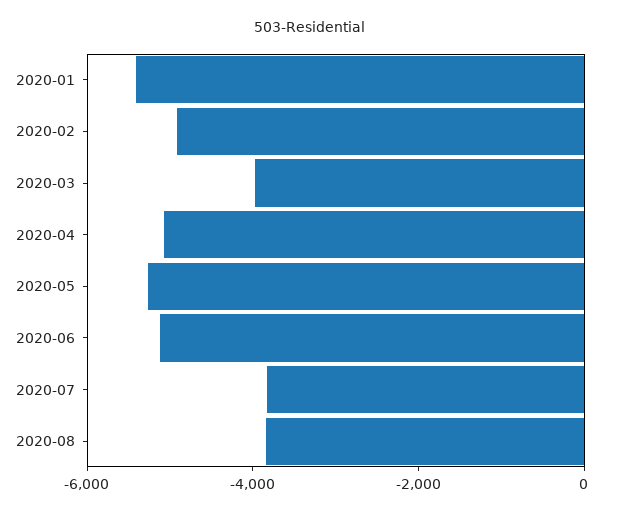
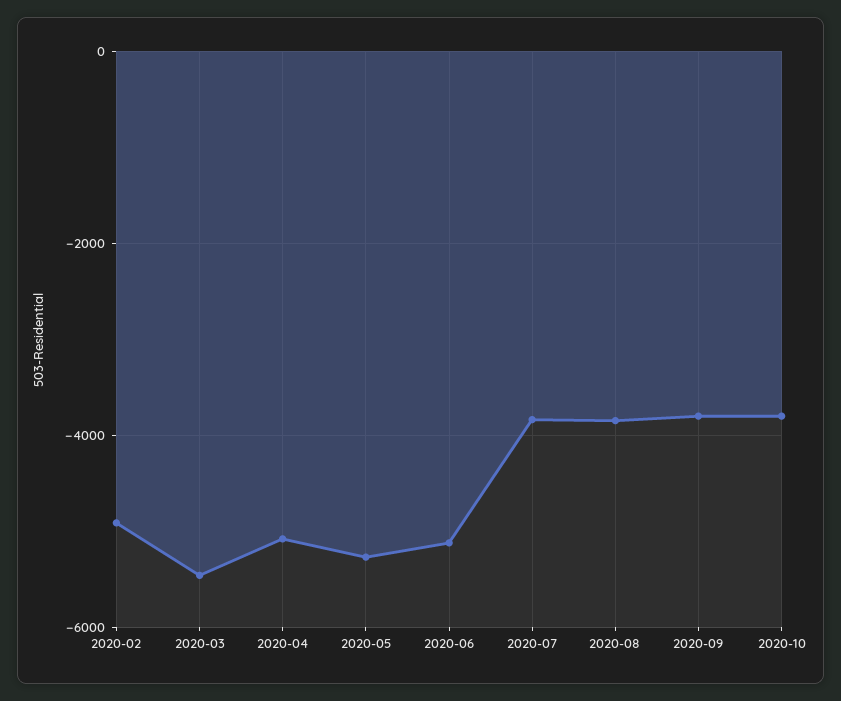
2020-01: -5500 -> none
2020-03: -4000 -> -5400
2020-09: none -> -3800
2020-10: none -> -3800

